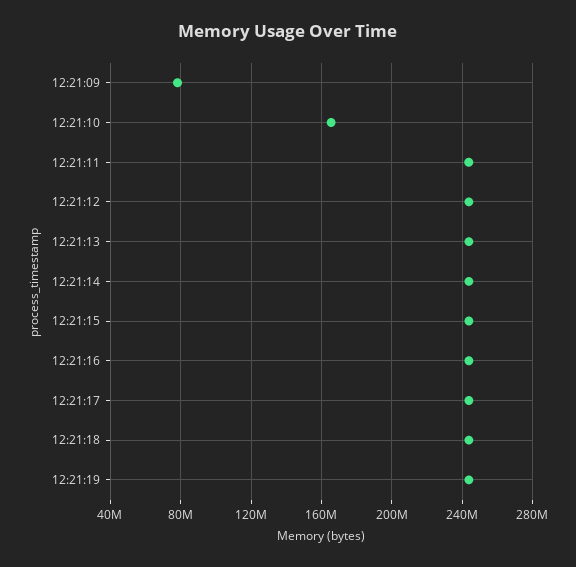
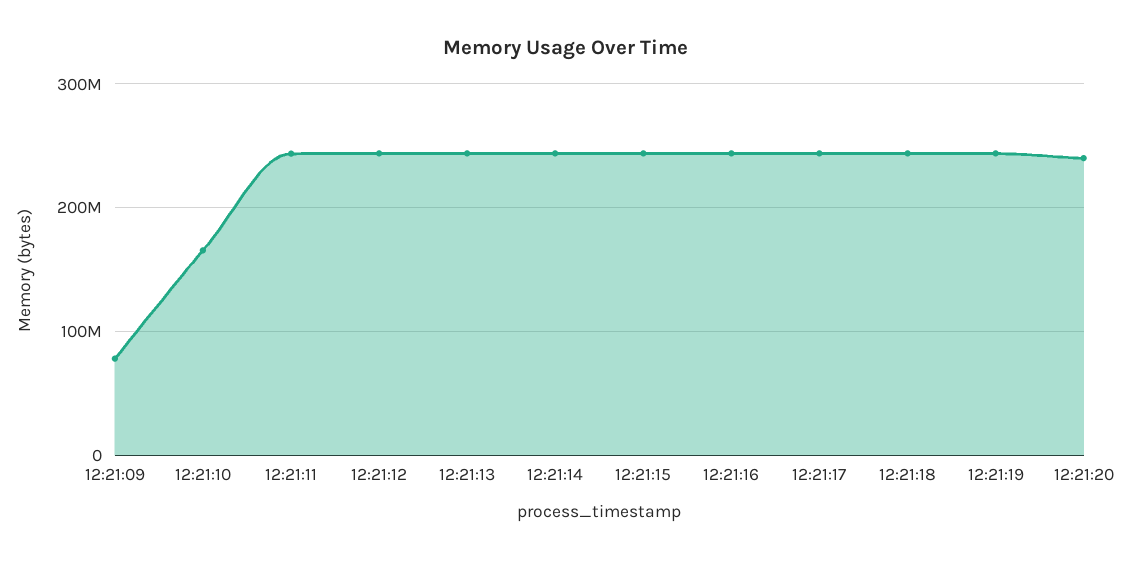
12:21:20: none -> 240000000

